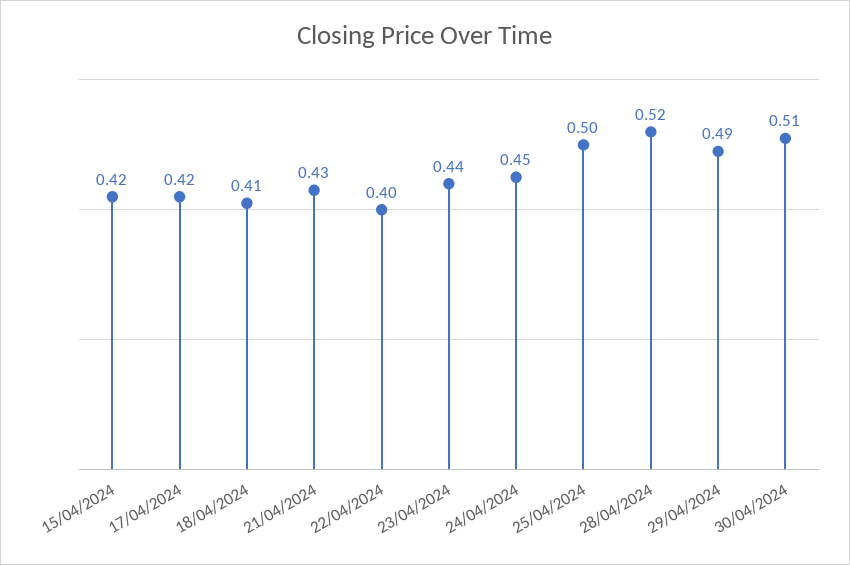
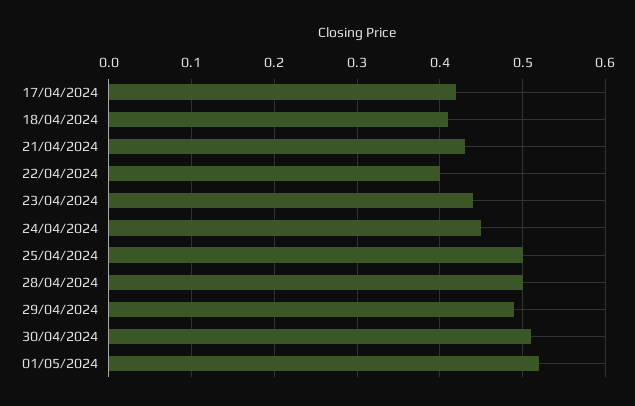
15/04/2024: 0.42 -> none
28/04/2024: 0.52 -> 0.5
01/05/2024: none -> 0.52

